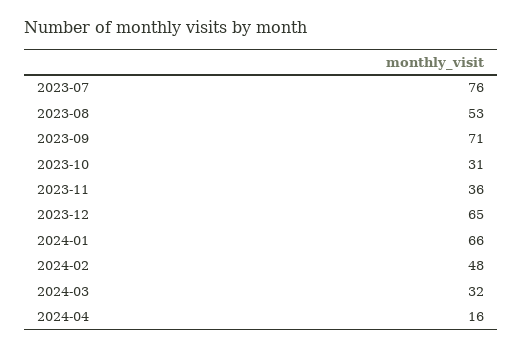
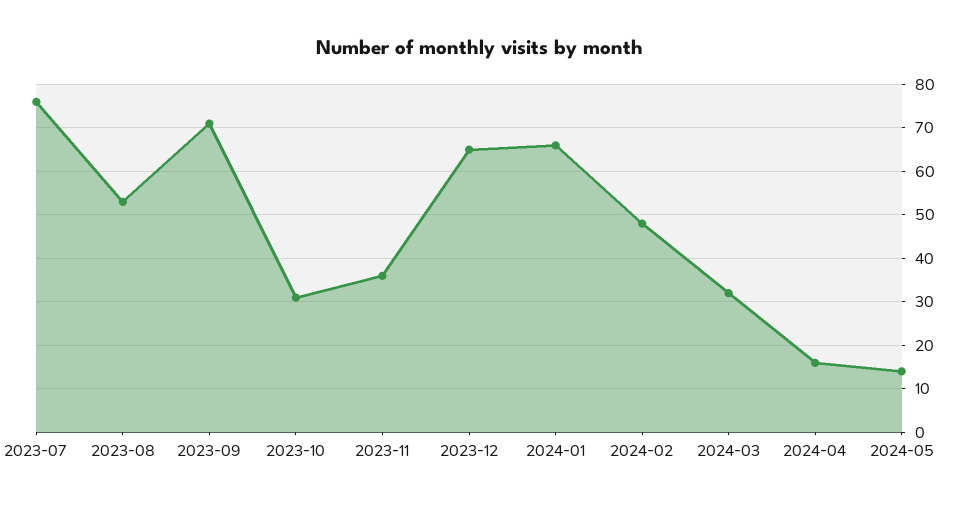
2024-05: none -> 15

